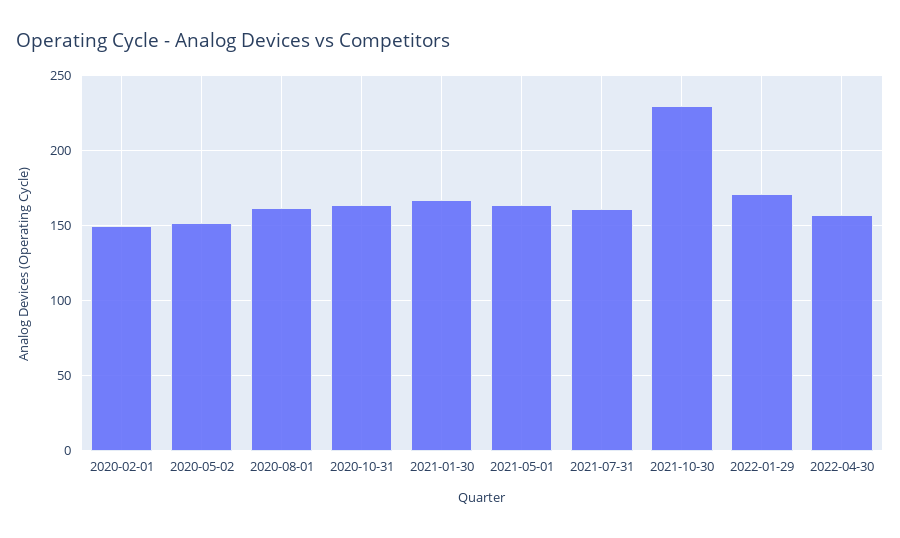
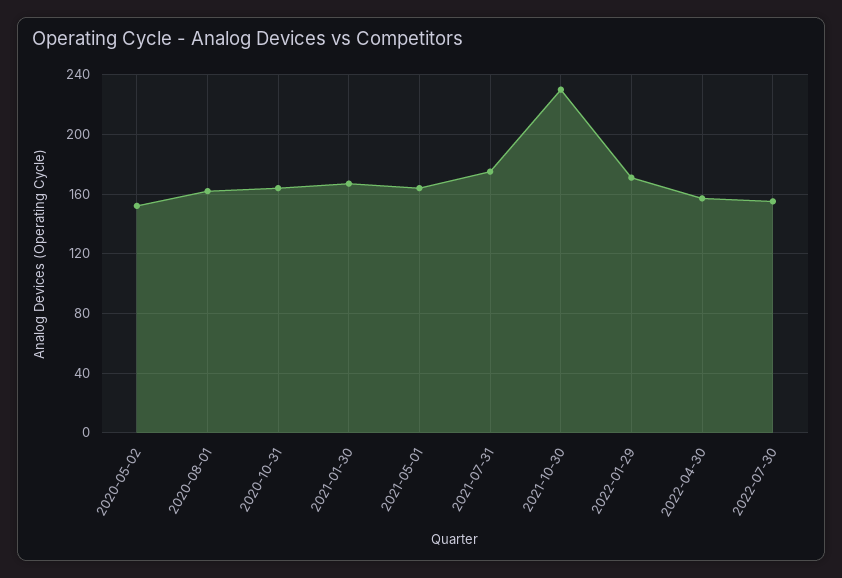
2020-02-01: 150 -> none
2021-07-31: 160 -> 175
2022-07-30: none -> 155

